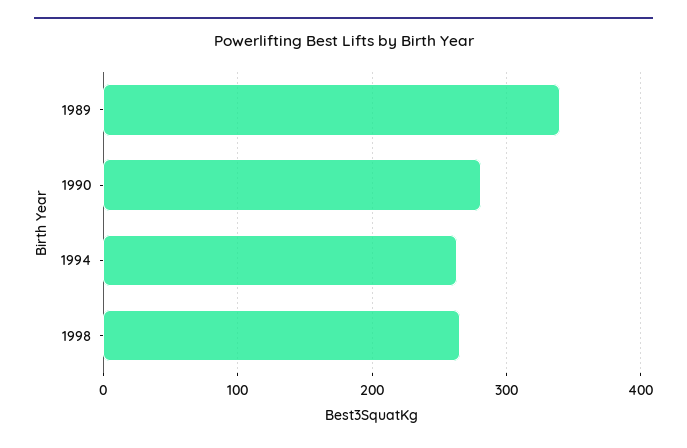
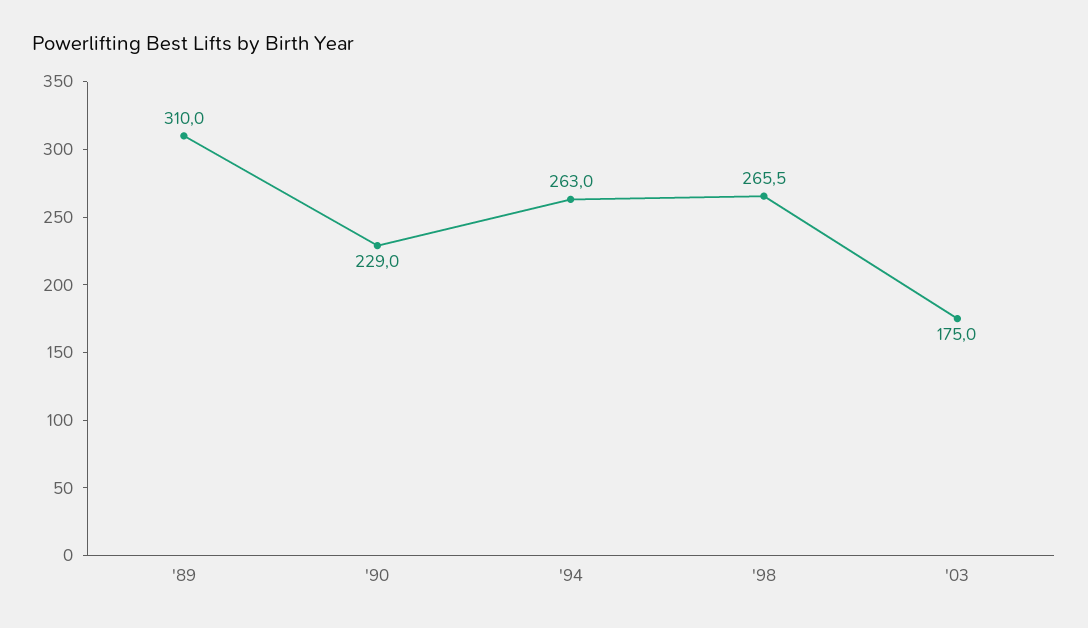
1989: 340 -> 310
1990: 280 -> 229
'03: none -> 175

